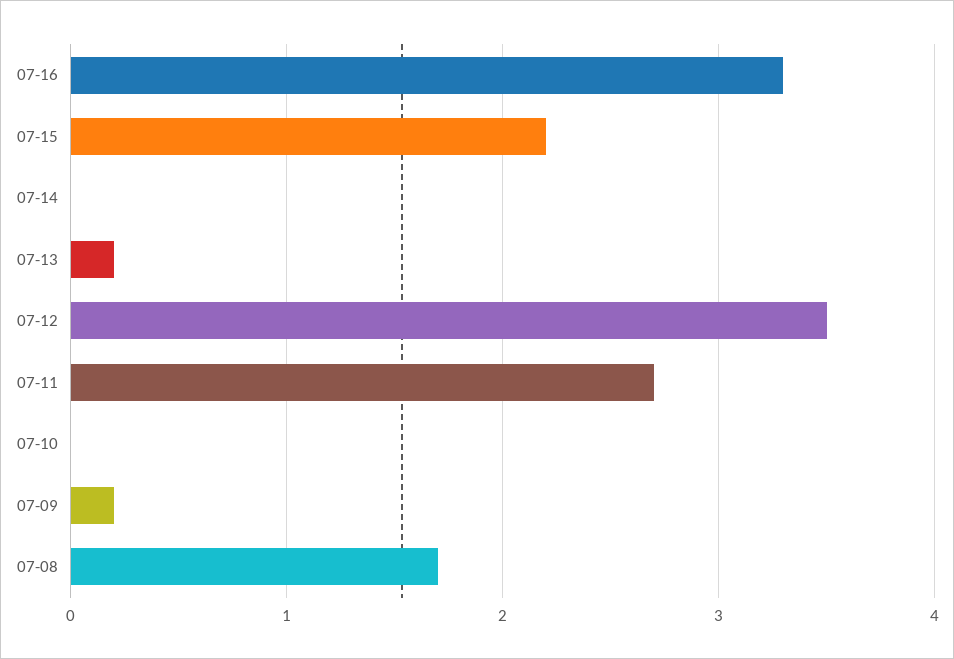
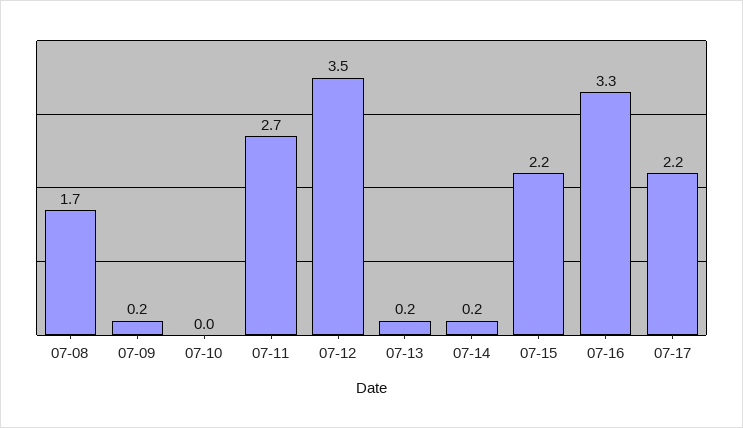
07-14: 0 -> 0.2
07-17: none -> 2.2

